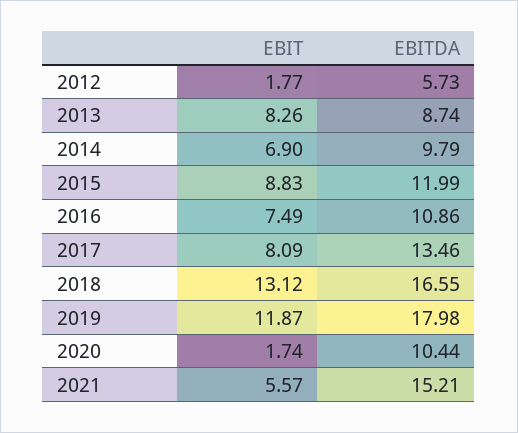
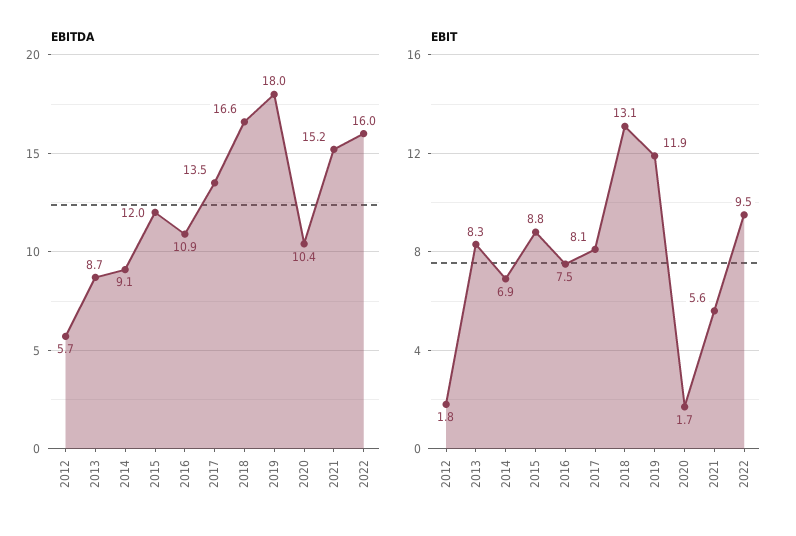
EBITDA, 2014: 9.79 -> 9.1
EBITDA, 2022: none -> 16
EBIT, 2022: none -> 9.5

